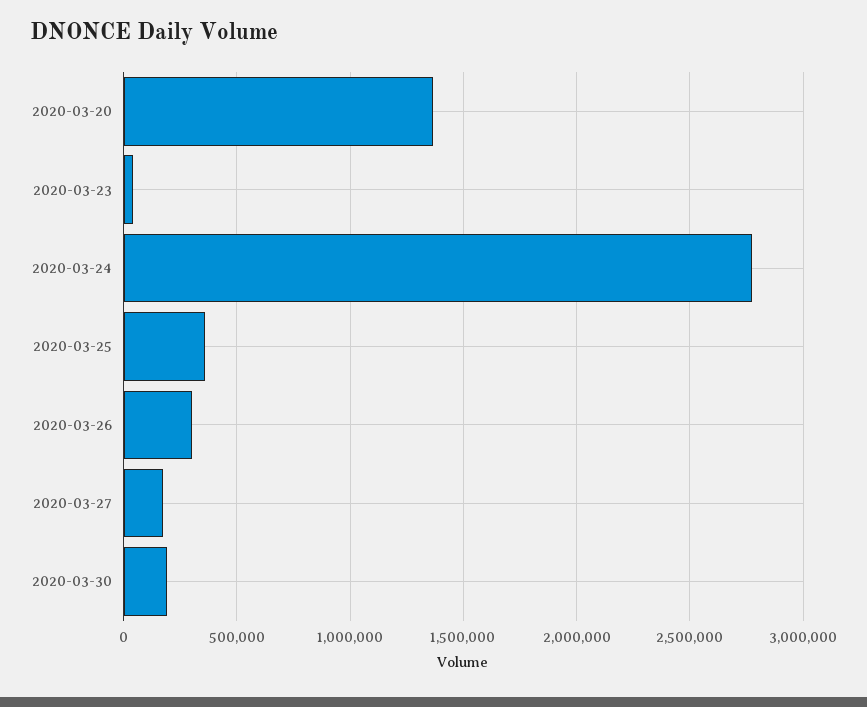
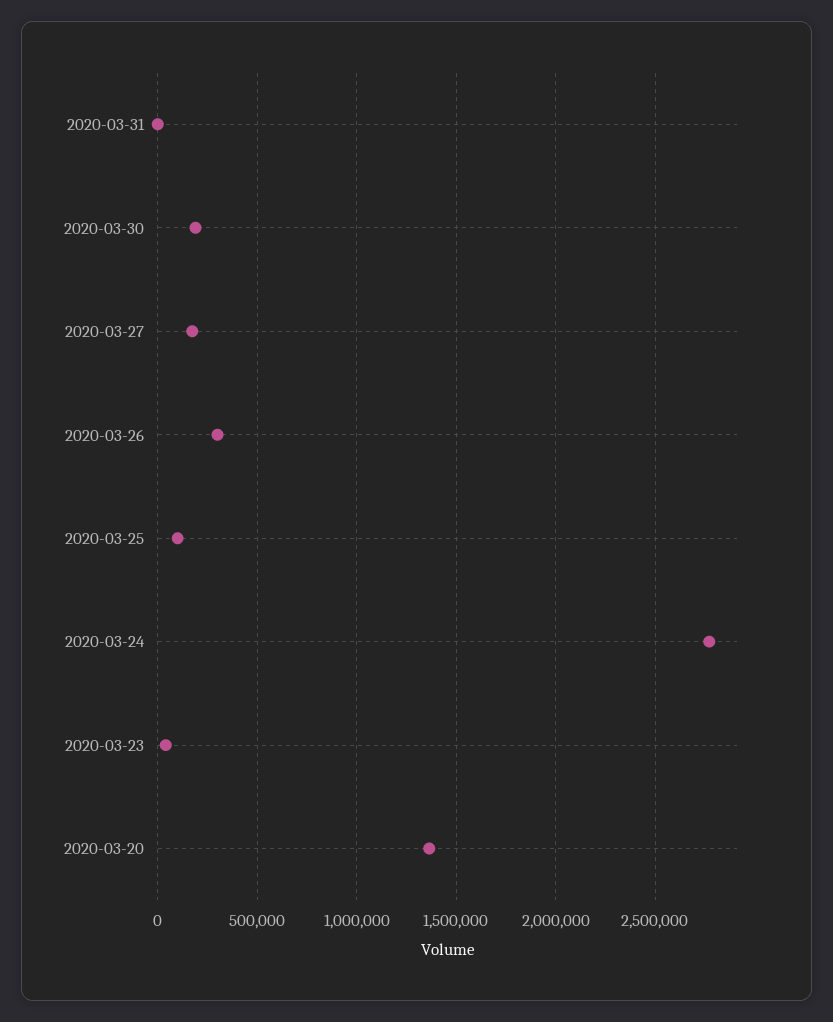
2020-03-25: 350000 -> 100000
2020-03-31: none -> 0

